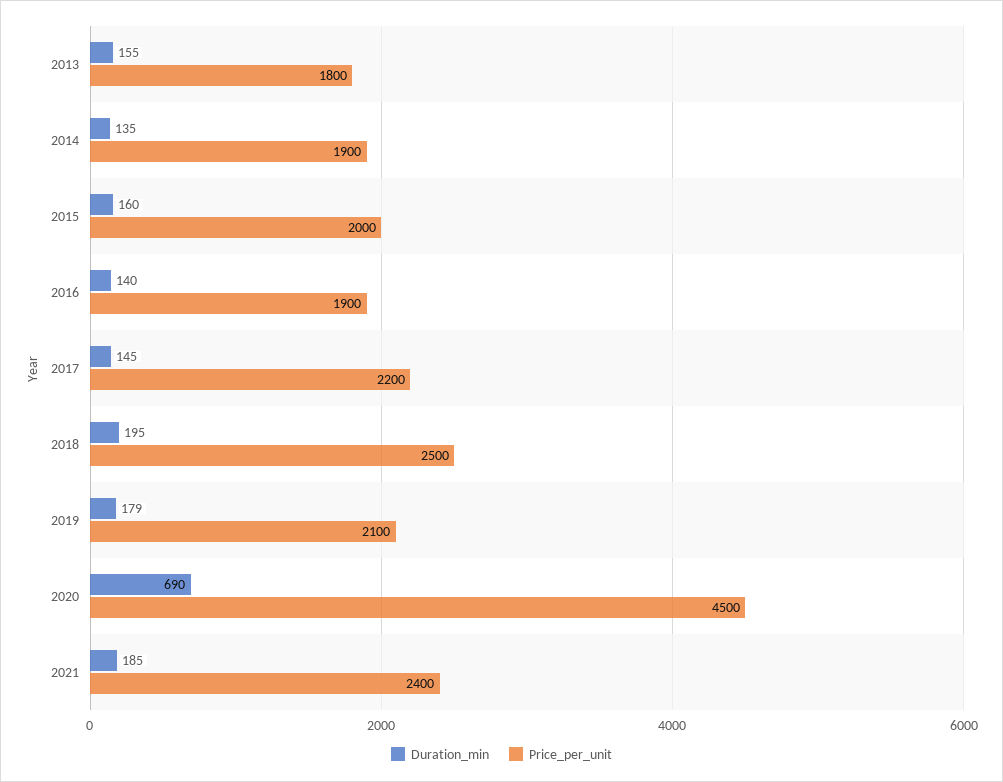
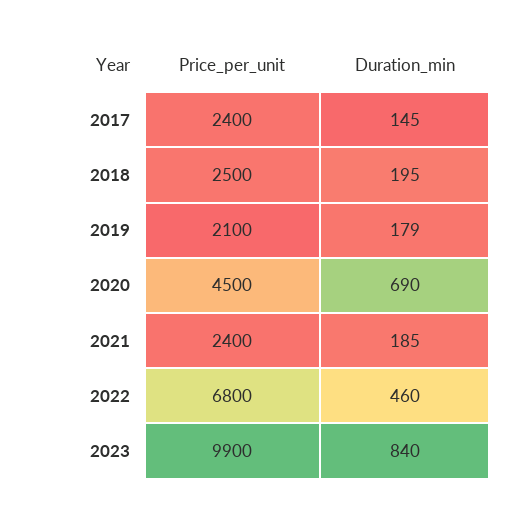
Duration_min, 2013: 155 -> none
Price_per_unit, 2013: 1800 -> none
Duration_min, 2014: 135 -> none
Price_per_unit, 2014: 1900 -> none
Duration_min, 2015: 160 -> none
Price_per_unit, 2015: 2000 -> none
Duration_min, 2016: 140 -> none
Price_per_unit, 2016: 1900 -> none
Price_per_unit, 2017: 2200 -> 2400
Price_per_unit, 2022: none -> 6800
Duration_min, 2022: none -> 460
Price_per_unit, 2023: none -> 9900
Duration_min, 2023: none -> 840

